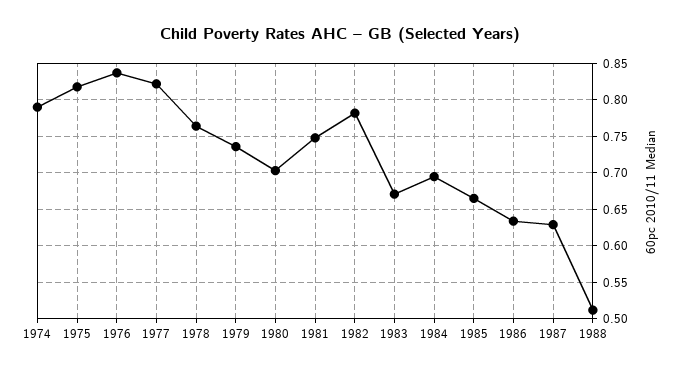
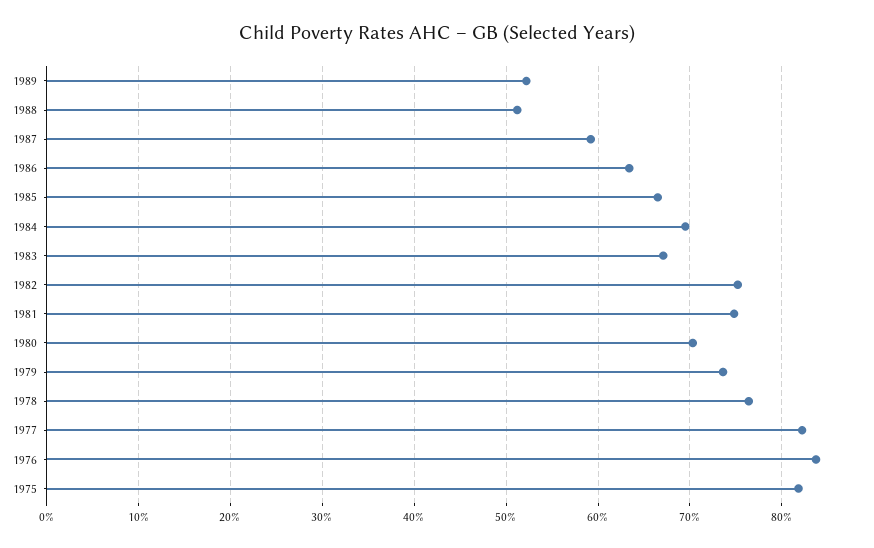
1974: 0.79 -> none
1982: 0.78 -> 0.75
1987: 0.63 -> 0.59
1989: none -> 0.52

